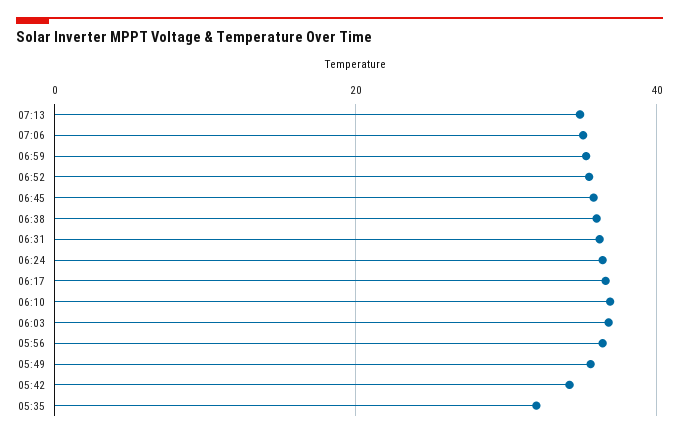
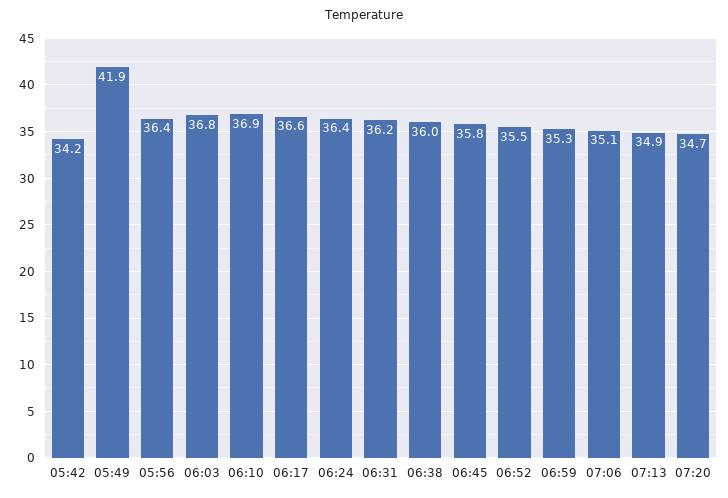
05:49: 36 -> 41.9
05:35: 32 -> none
07:20: none -> 34.7

